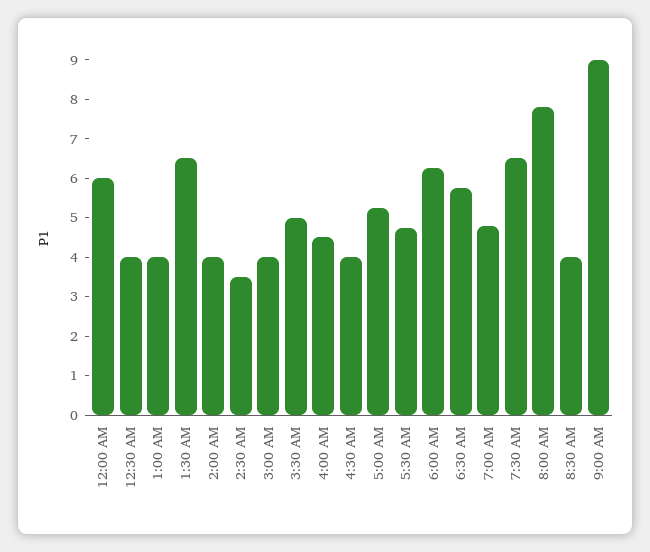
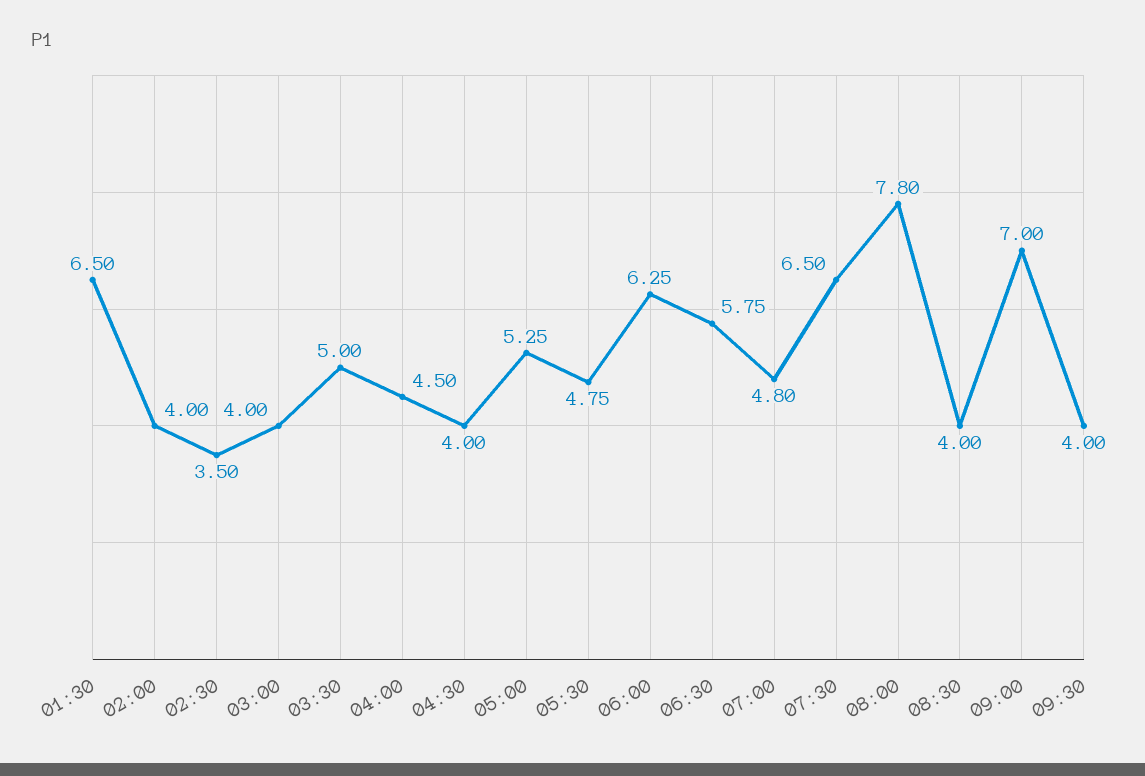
12:00 AM: 6 -> none
12:30 AM: 4 -> none
1:00 AM: 4 -> none
9:00 AM: 9 -> 7
09:30: none -> 4

